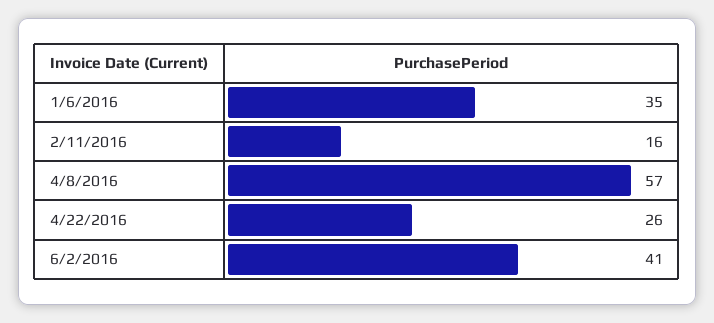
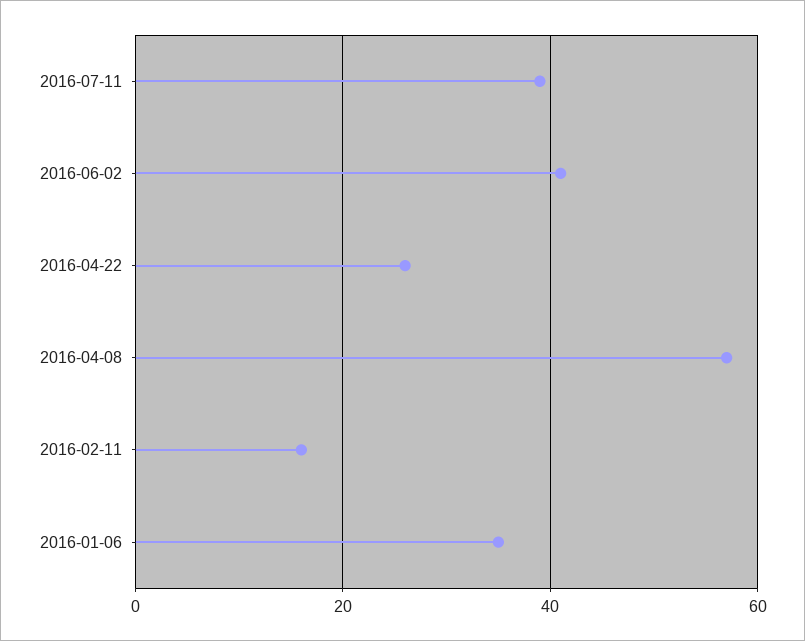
2016-07-11: none -> 40

